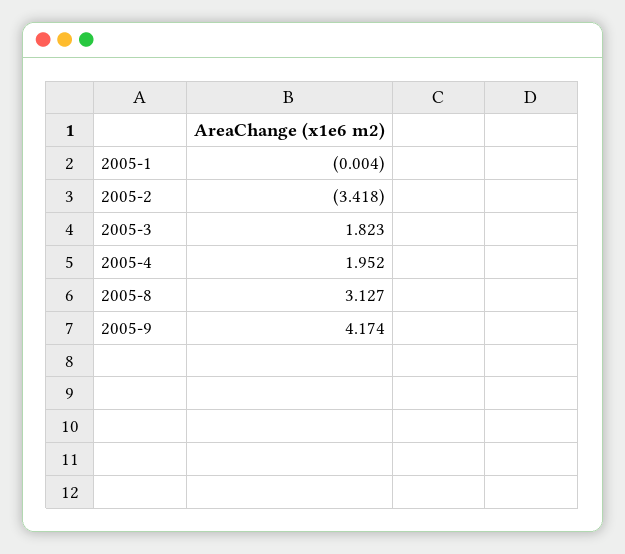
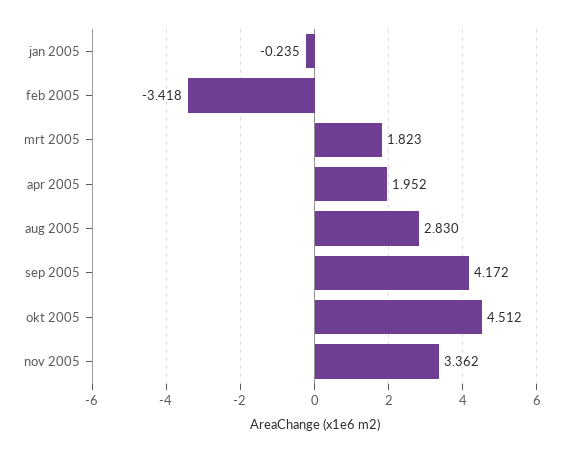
2005-1: -0.004 -> -0.235
2005-8: 3.127 -> 2.83
2005-9: 4.174 -> 4.172
okt 2005: none -> 4.512
nov 2005: none -> 3.362

